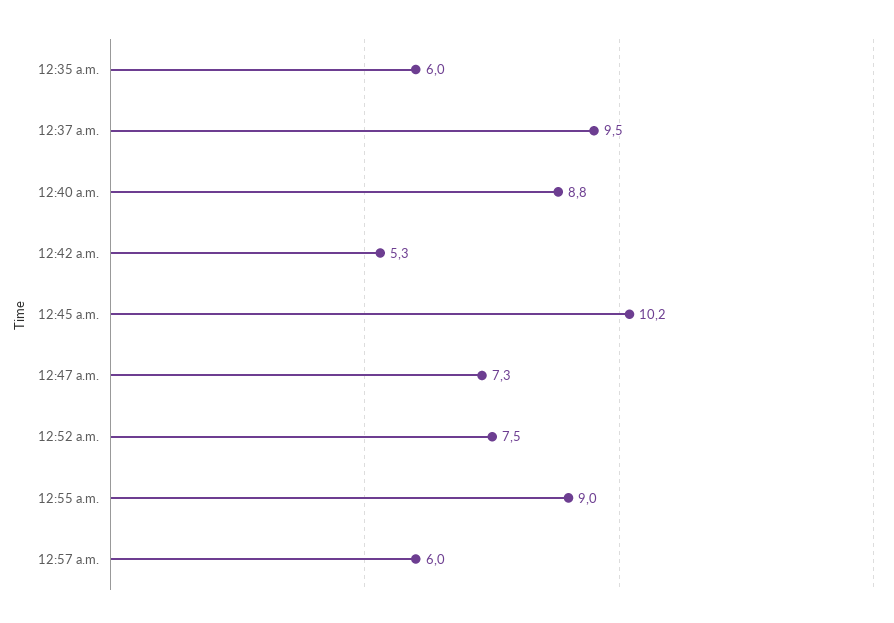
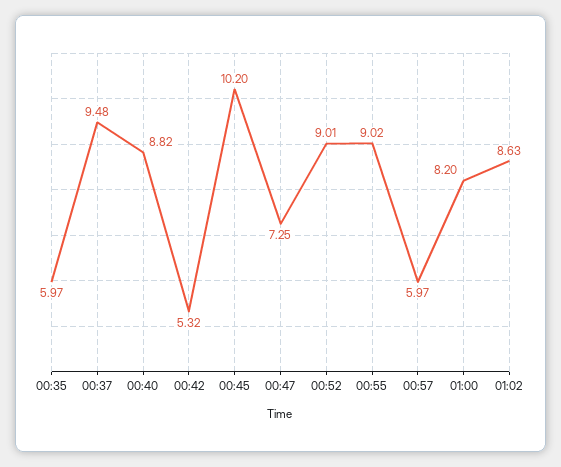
12:52 a.m.: 7.5 -> 9.01
01:00: none -> 8.2
01:02: none -> 8.63

